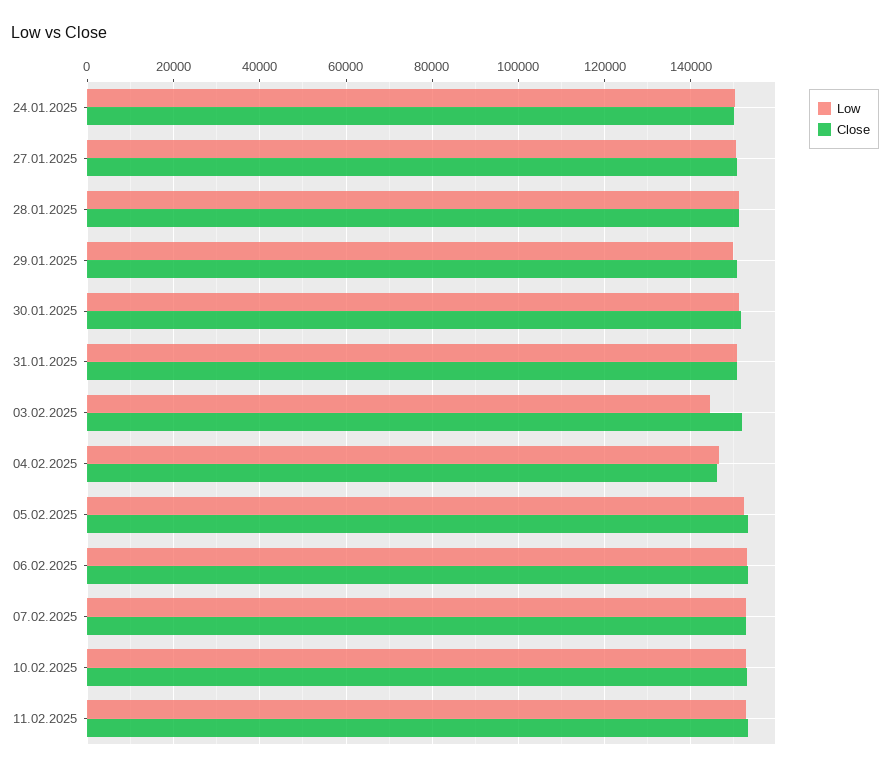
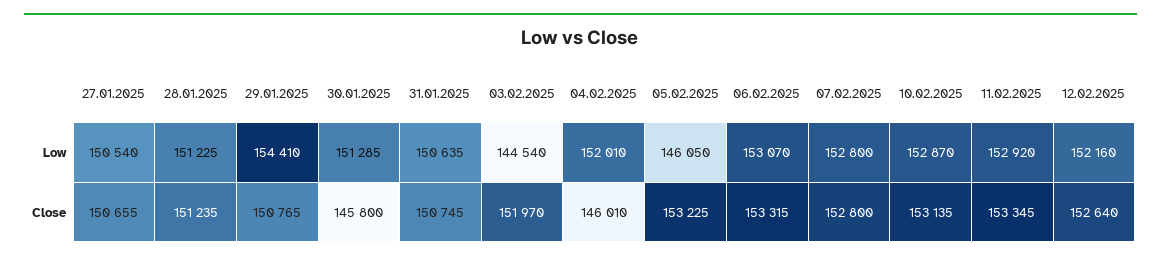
Low, 24.01.2025: 150000 -> none
Close, 24.01.2025: 150000 -> none
Low, 29.01.2025: 150000 -> 154410
Close, 30.01.2025: 152000 -> 145800
Low, 04.02.2025: 146000 -> 152010
Low, 05.02.2025: 152000 -> 146050
Low, 12.02.2025: none -> 152160
Close, 12.02.2025: none -> 152640

